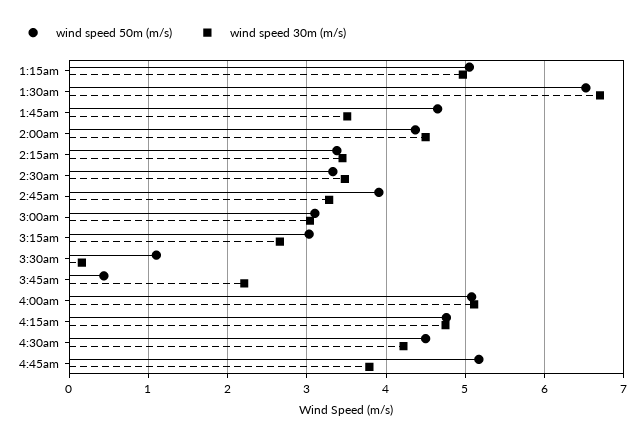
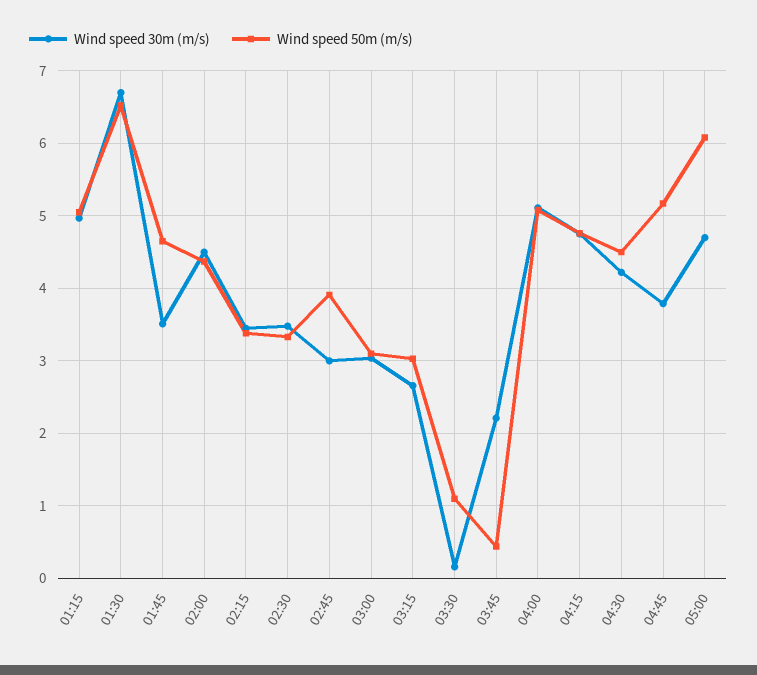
wind speed 30m (m/s), 2:45am: 3.3 -> 3
wind speed 30m (m/s), 05:00: none -> 4.7
wind speed 50m (m/s), 05:00: none -> 6.1

